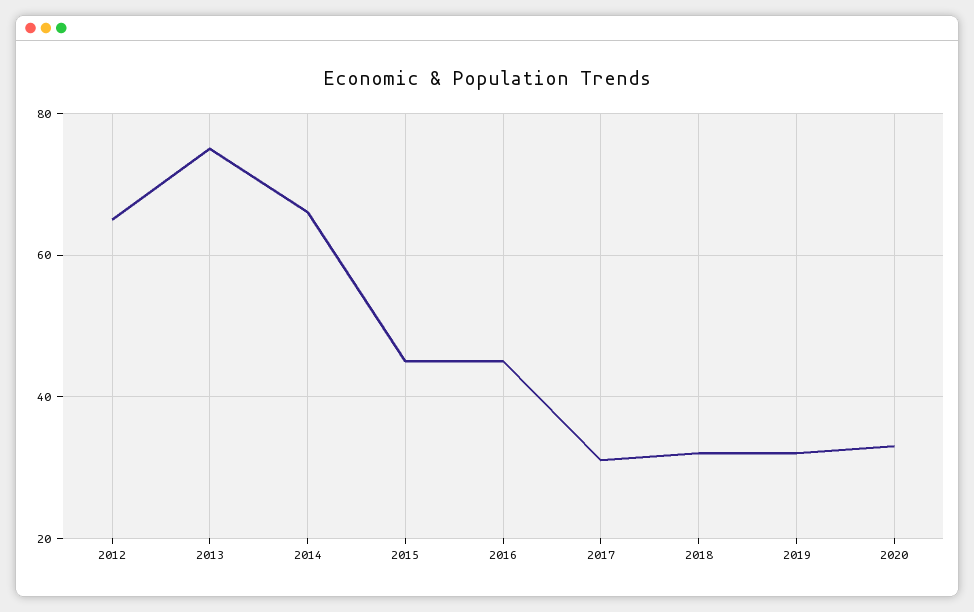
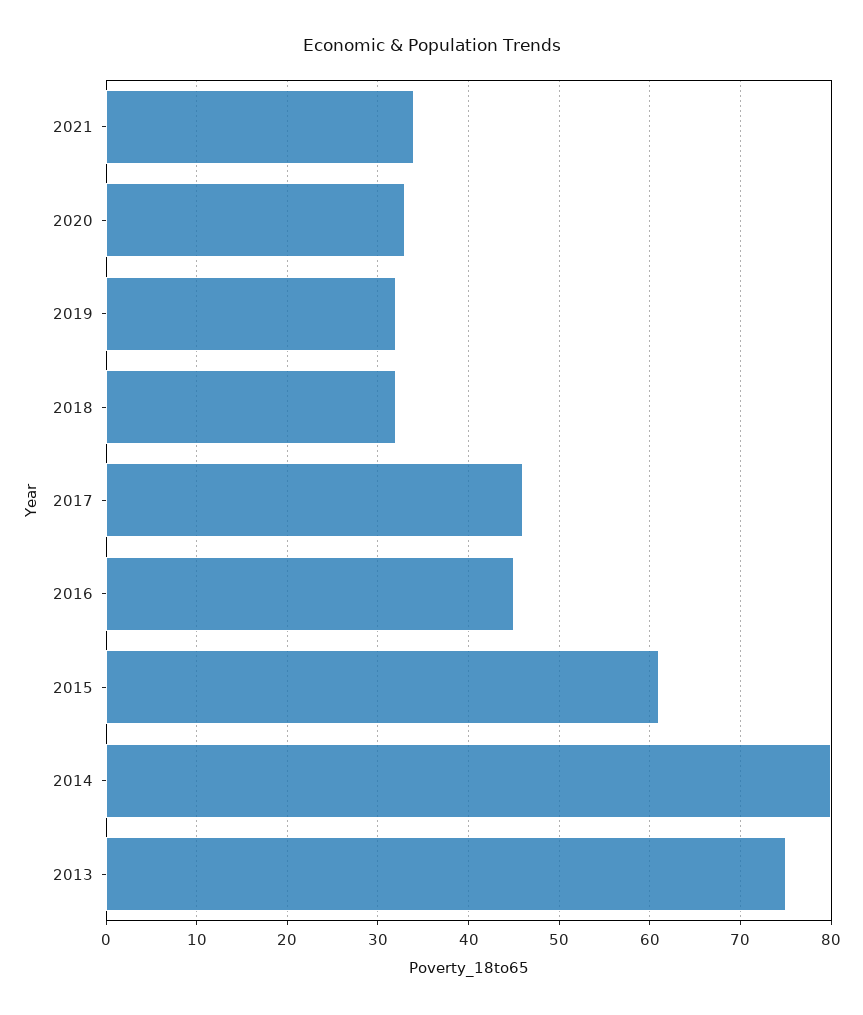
2012: 65 -> none
2014: 65 -> 80
2015: 45 -> 61
2017: 30 -> 46
2021: none -> 34

